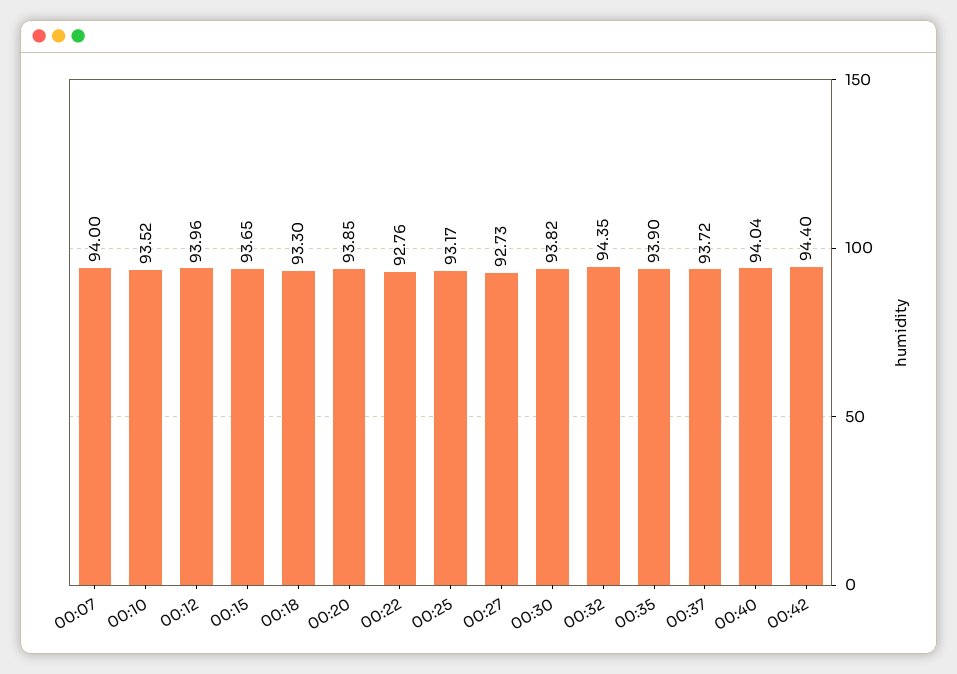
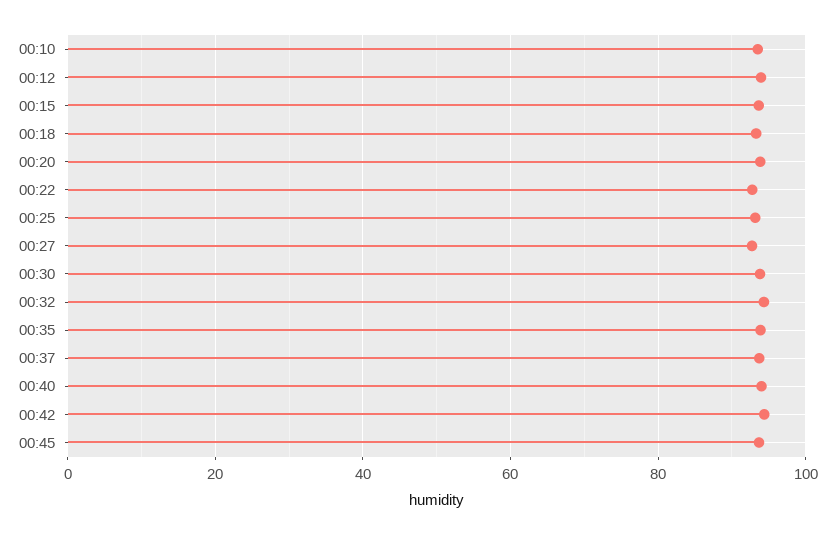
00:07: 94 -> none
00:45: none -> 94

